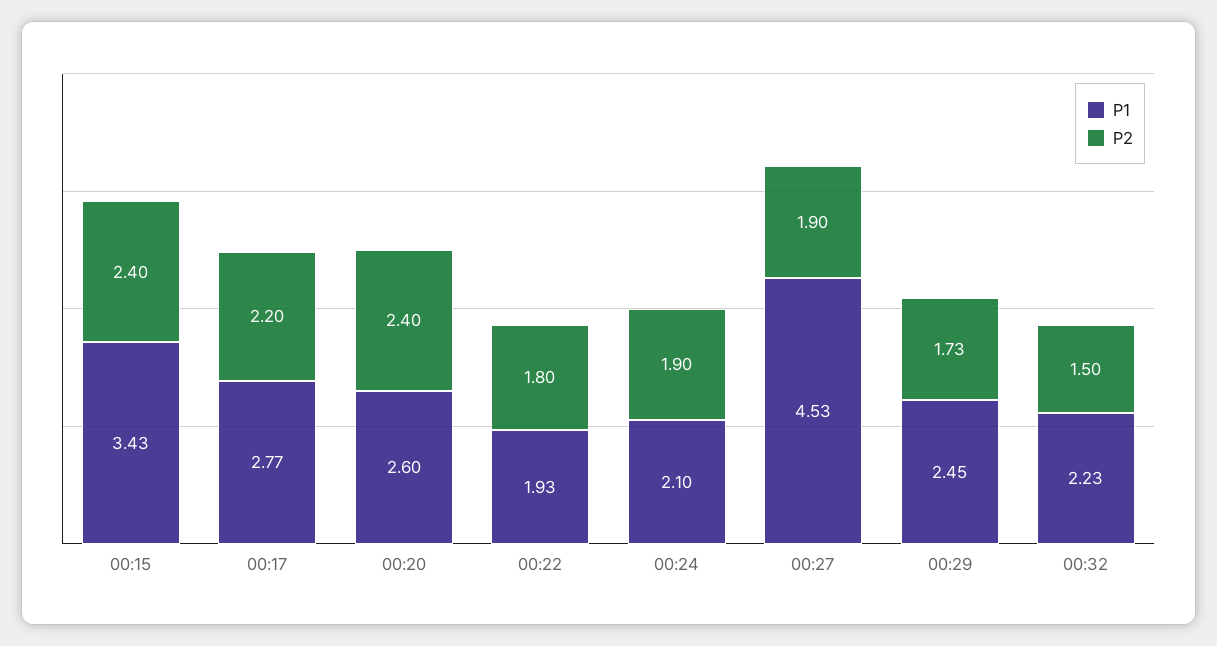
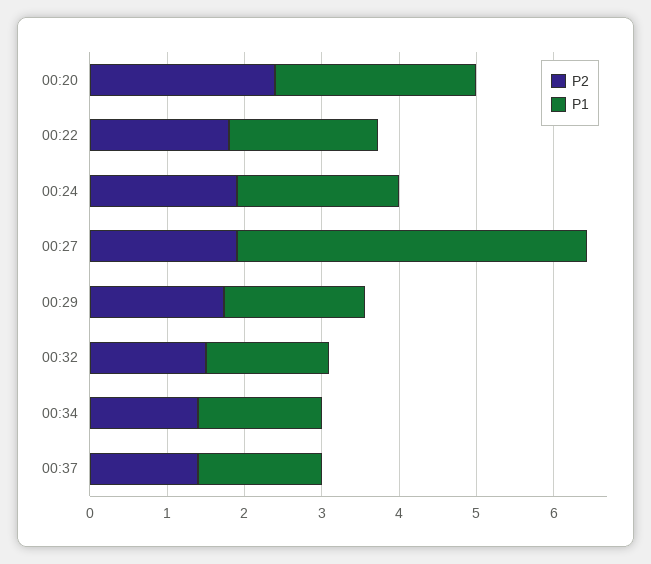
P1, 00:15: 3.43 -> none
P2, 00:15: 2.4 -> none
P1, 00:17: 2.77 -> none
P2, 00:17: 2.2 -> none
P1, 00:29: 2.45 -> 1.8
P1, 00:32: 2.23 -> 1.6
P2, 00:34: none -> 1.4
P1, 00:34: none -> 1.6
P2, 00:37: none -> 1.4
P1, 00:37: none -> 1.6

